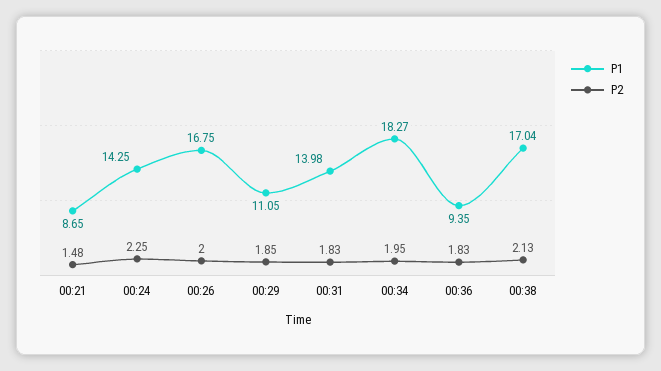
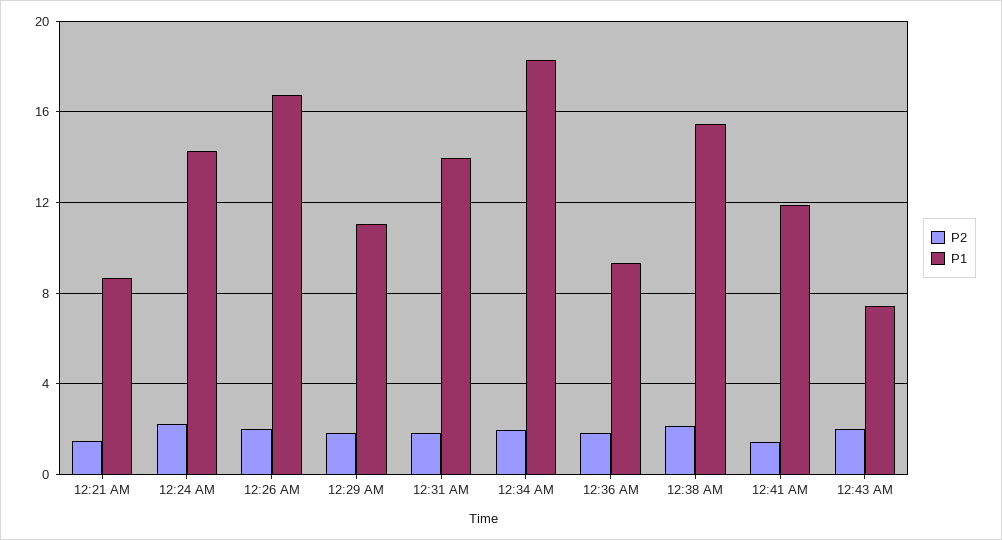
P1, 00:38: 17.04 -> 15.5
P2, 12:41 AM: none -> 1.5
P1, 12:41 AM: none -> 12
P2, 12:43 AM: none -> 2
P1, 12:43 AM: none -> 7.5

